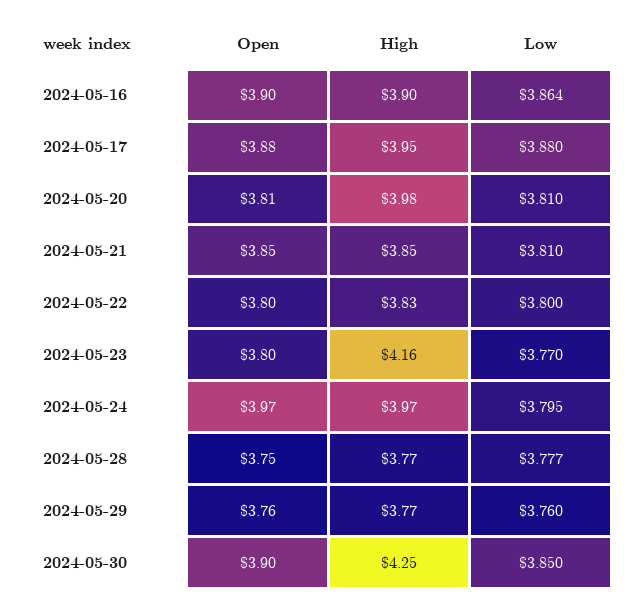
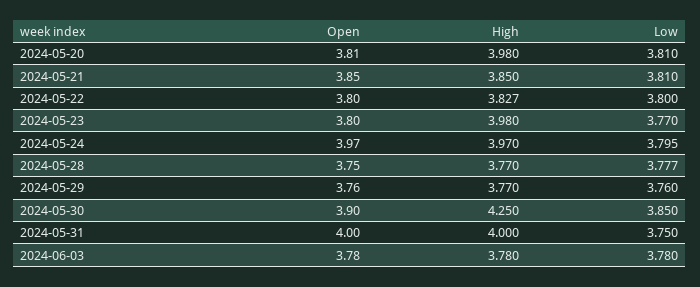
Open, 2024-05-16: 3.9 -> none
High, 2024-05-16: 3.9 -> none
Low, 2024-05-16: 3.864 -> none
Open, 2024-05-17: 3.88 -> none
High, 2024-05-17: 3.95 -> none
Low, 2024-05-17: 3.88 -> none
High, 2024-05-23: 4.16 -> 3.98
Open, 2024-05-31: none -> 4
High, 2024-05-31: none -> 4
Low, 2024-05-31: none -> 3.75
Open, 2024-06-03: none -> 3.78
High, 2024-06-03: none -> 3.78
Low, 2024-06-03: none -> 3.78

